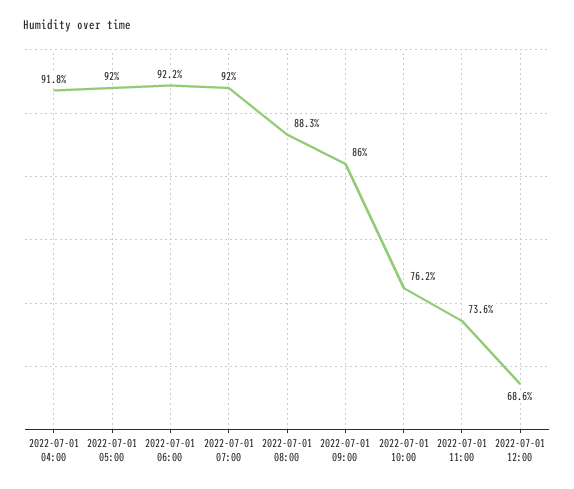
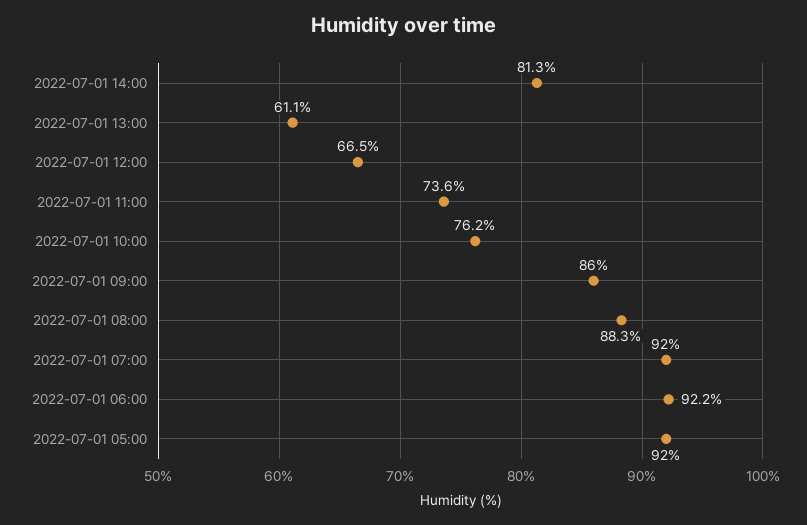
2022-07-01 04:00: 91.8 -> none
2022-07-01 12:00: 68.6 -> 66.5
2022-07-01 14:00: none -> 81.3
2022-07-01 13:00: none -> 61.1

